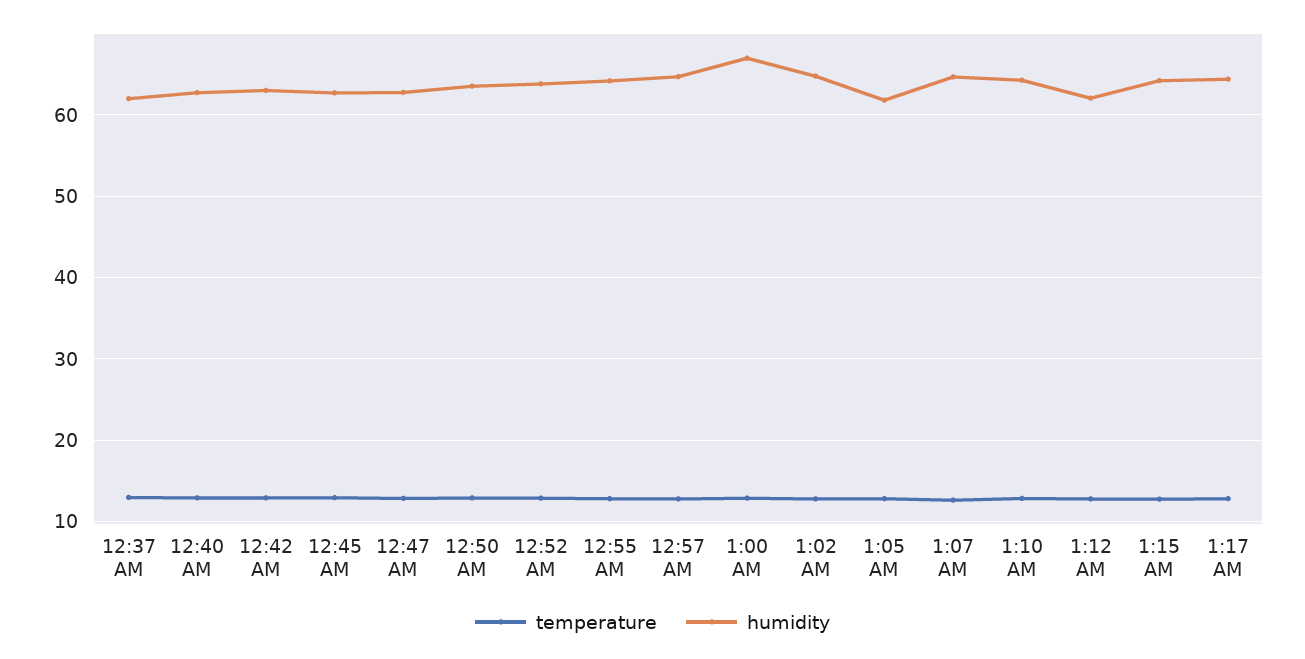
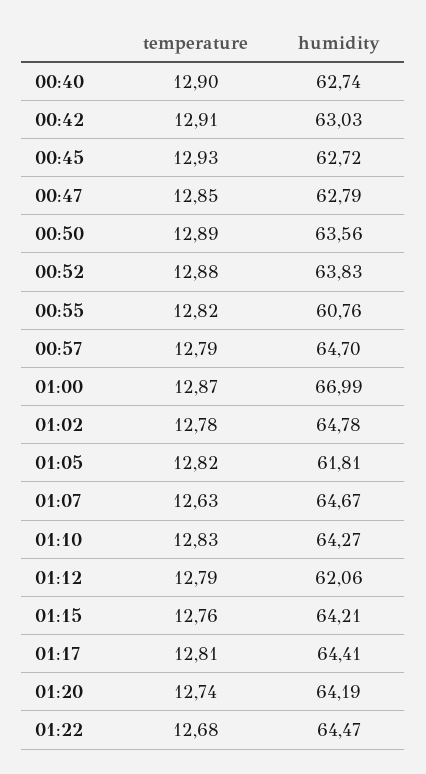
temperature, 12:37 AM: 13 -> none
humidity, 12:37 AM: 62 -> none
humidity, 12:55 AM: 64 -> 60.76
temperature, 01:20: none -> 12.74
humidity, 01:20: none -> 64.19
temperature, 01:22: none -> 12.68
humidity, 01:22: none -> 64.47

